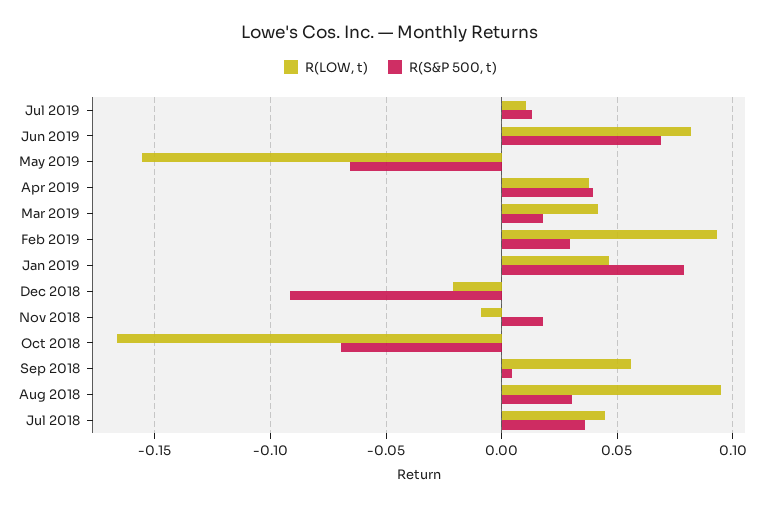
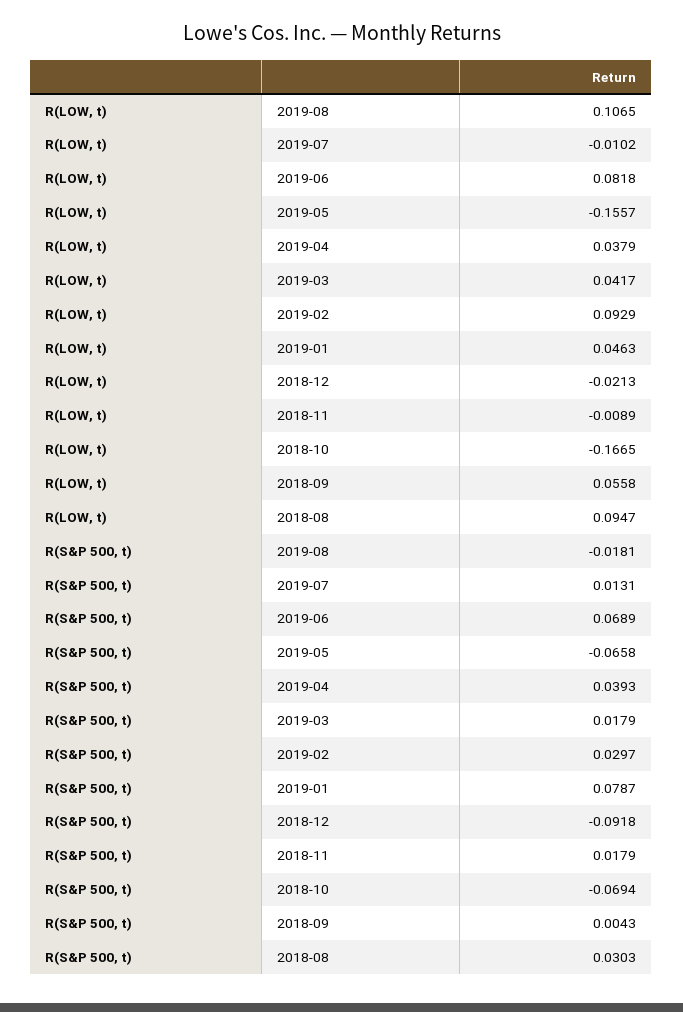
R(LOW, t), Jul 2019: 0.01 -> -0.0102
R(LOW, t), Jul 2018: 0.045 -> none
R(S&P 500, t), Jul 2018: 0.035 -> none
R(LOW, t), 2019-08: none -> 0.1065
R(S&P 500, t), 2019-08: none -> -0.0181

